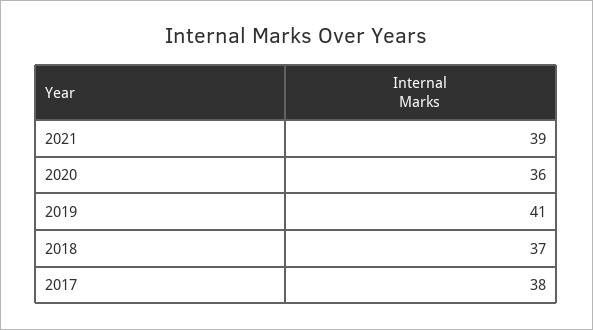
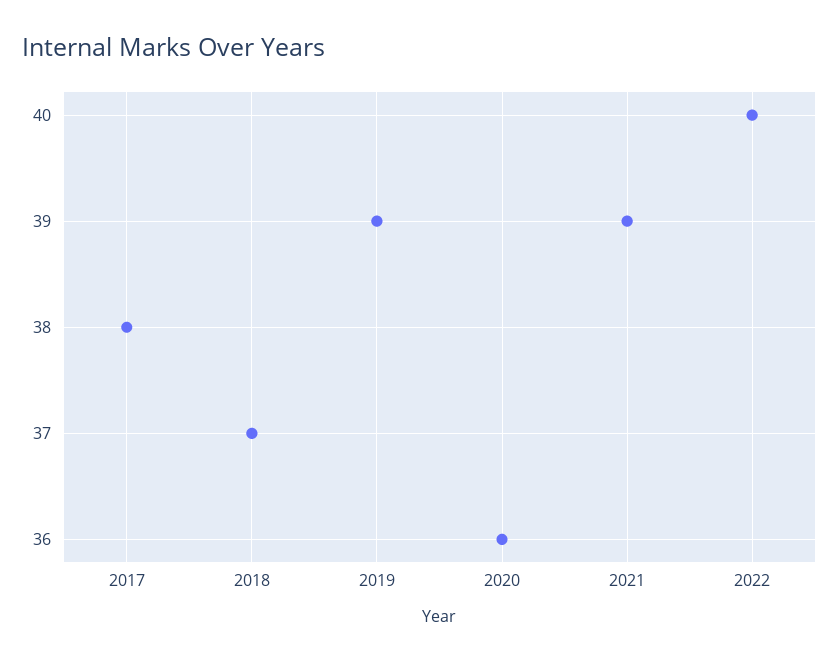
2019: 41 -> 39
2022: none -> 40

